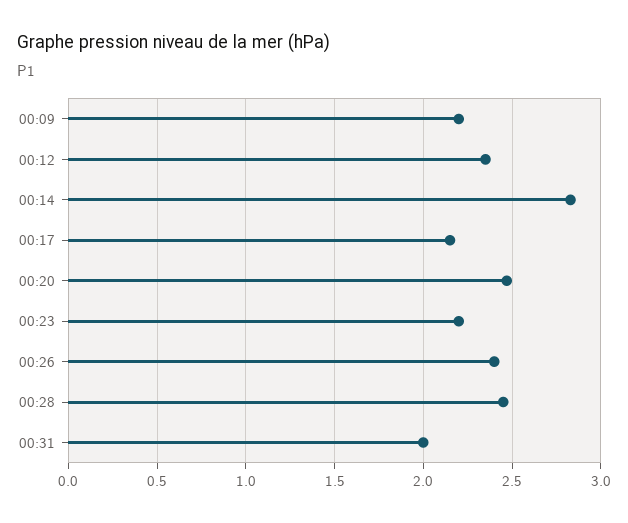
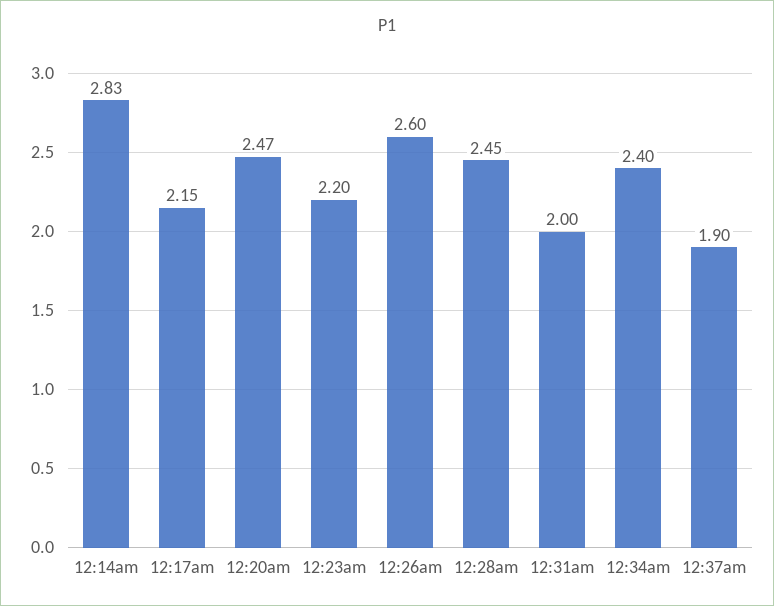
00:09: 2.2 -> none
00:12: 2.35 -> none
00:26: 2.4 -> 2.6
12:34am: none -> 2.4
12:37am: none -> 1.9

